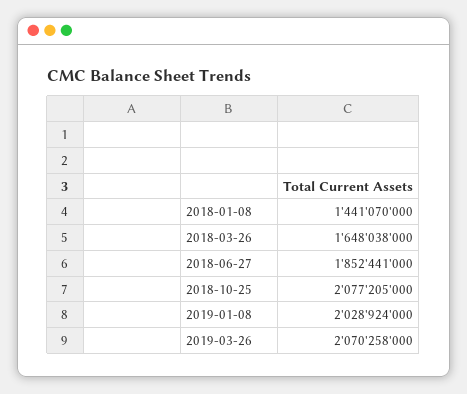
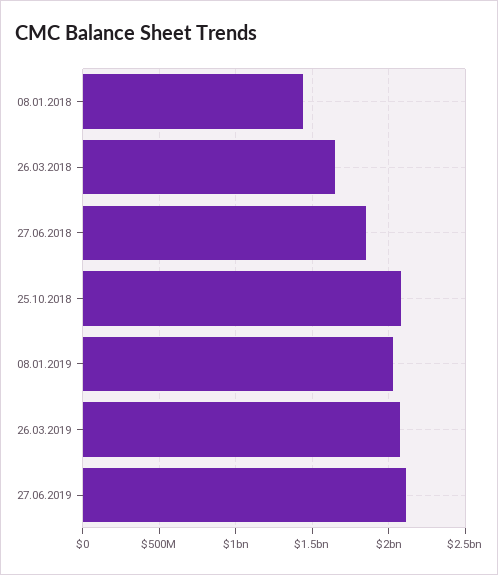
27.06.2019: none -> 2100000000

